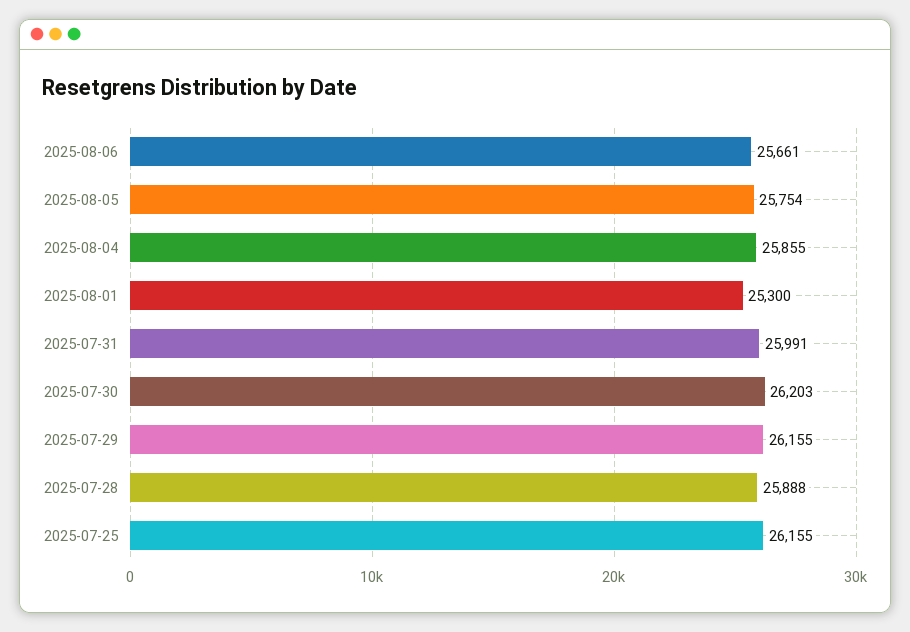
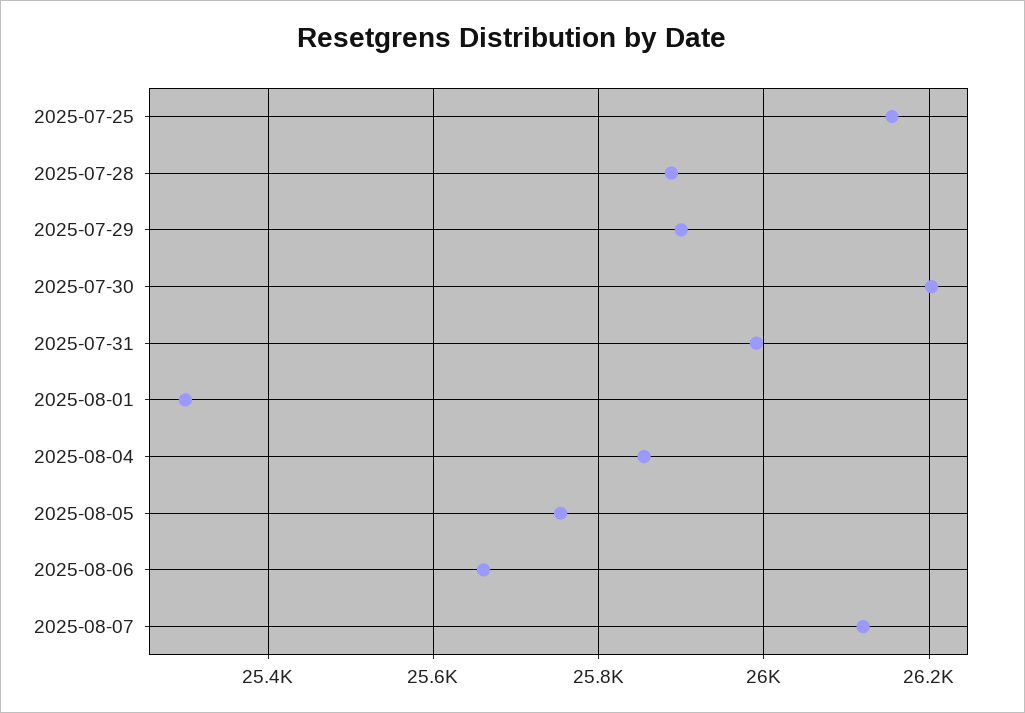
2025-07-29: 26155 -> 25900
2025-08-07: none -> 26120

